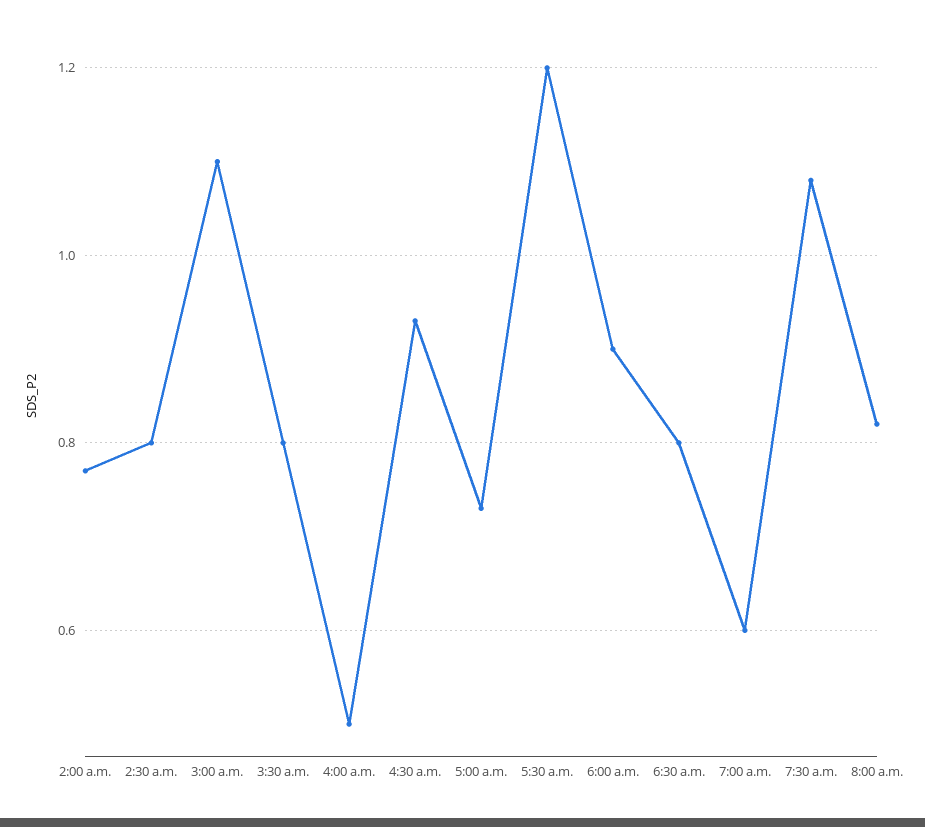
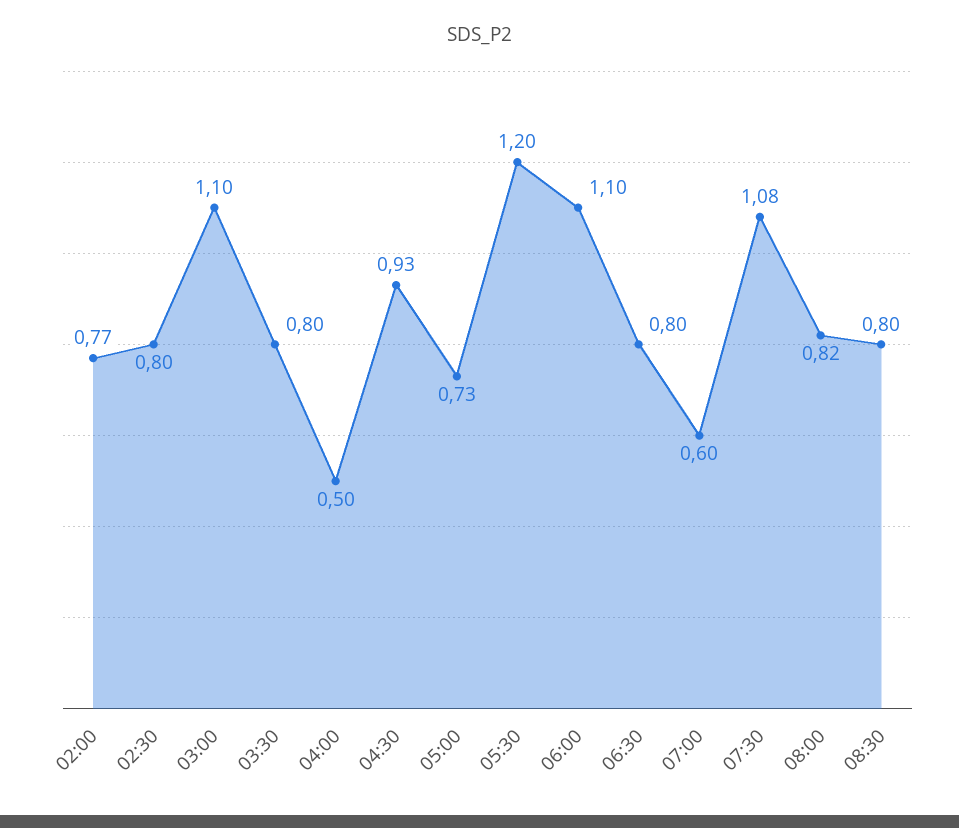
6:00 a.m.: 0.9 -> 1.1
08:30: none -> 0.8

